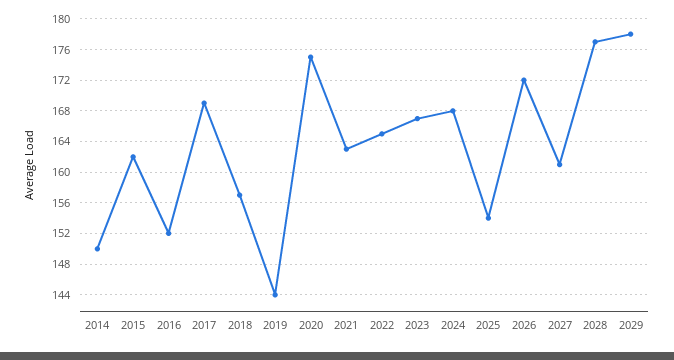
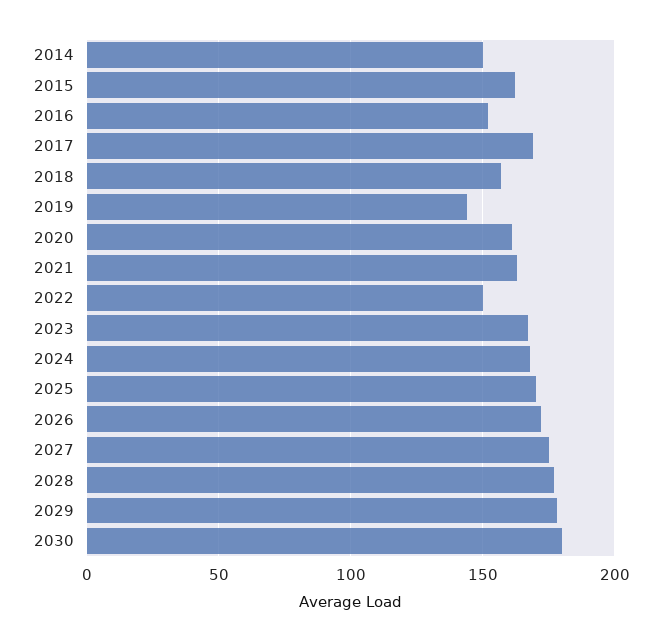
2020: 175 -> 160
2022: 165 -> 150
2025: 154 -> 170
2027: 161 -> 175
2030: none -> 180

